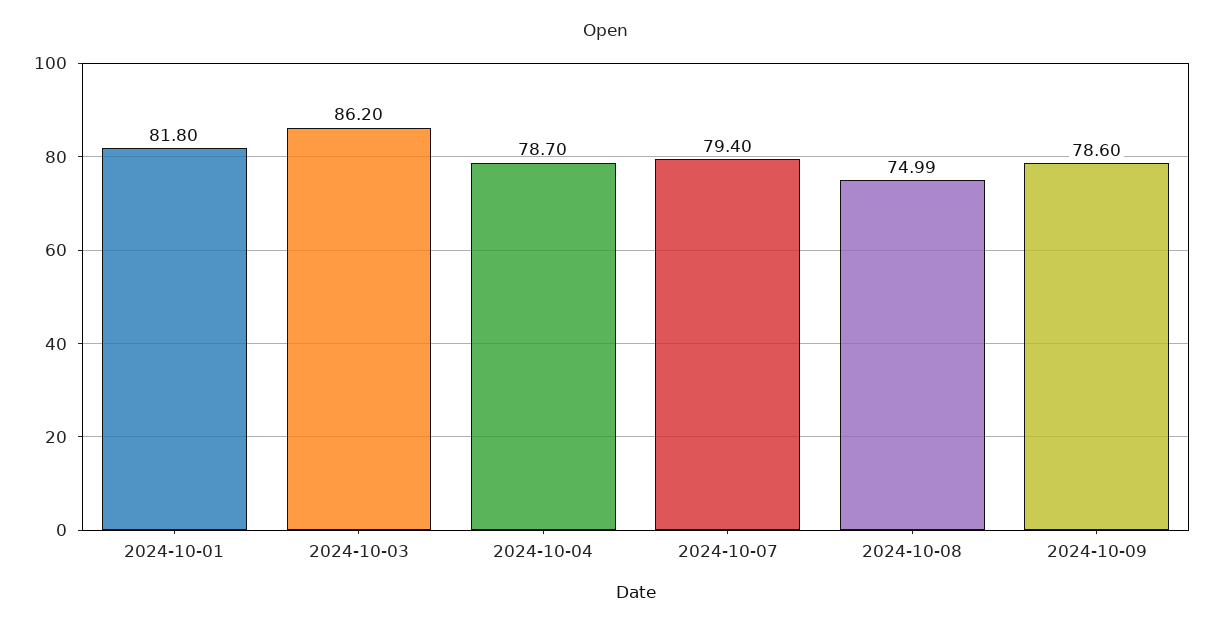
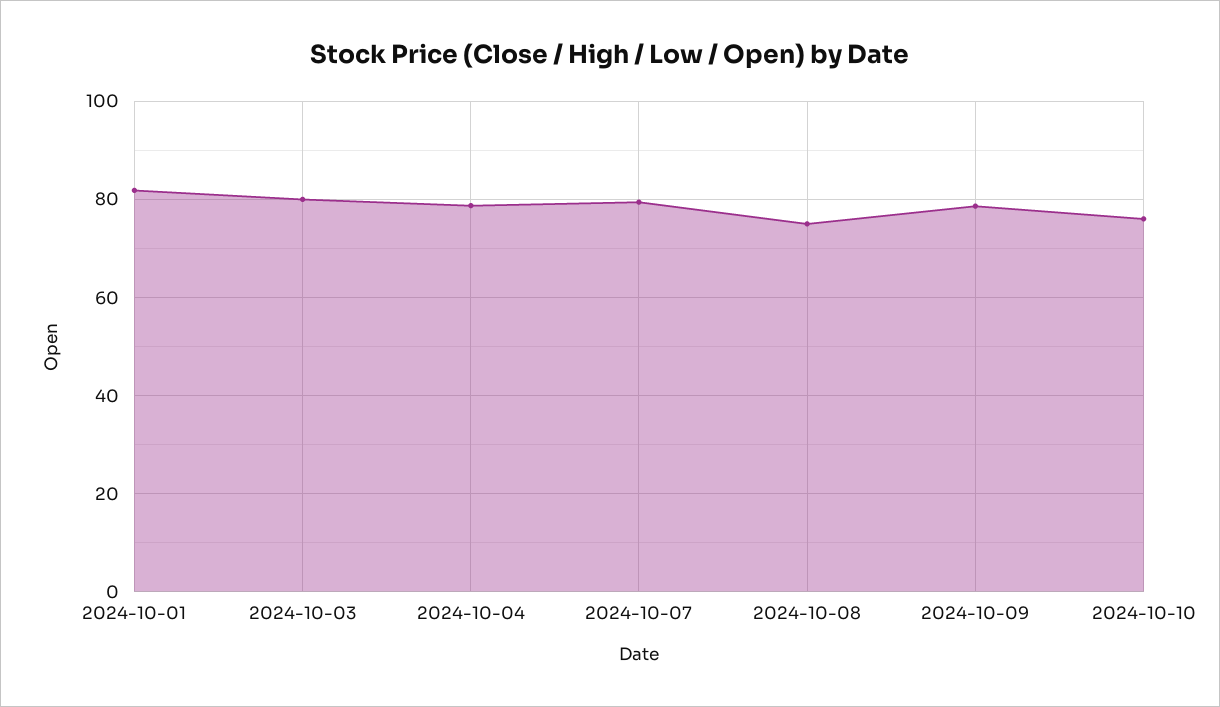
2024-10-03: 86.2 -> 80
2024-10-10: none -> 76

